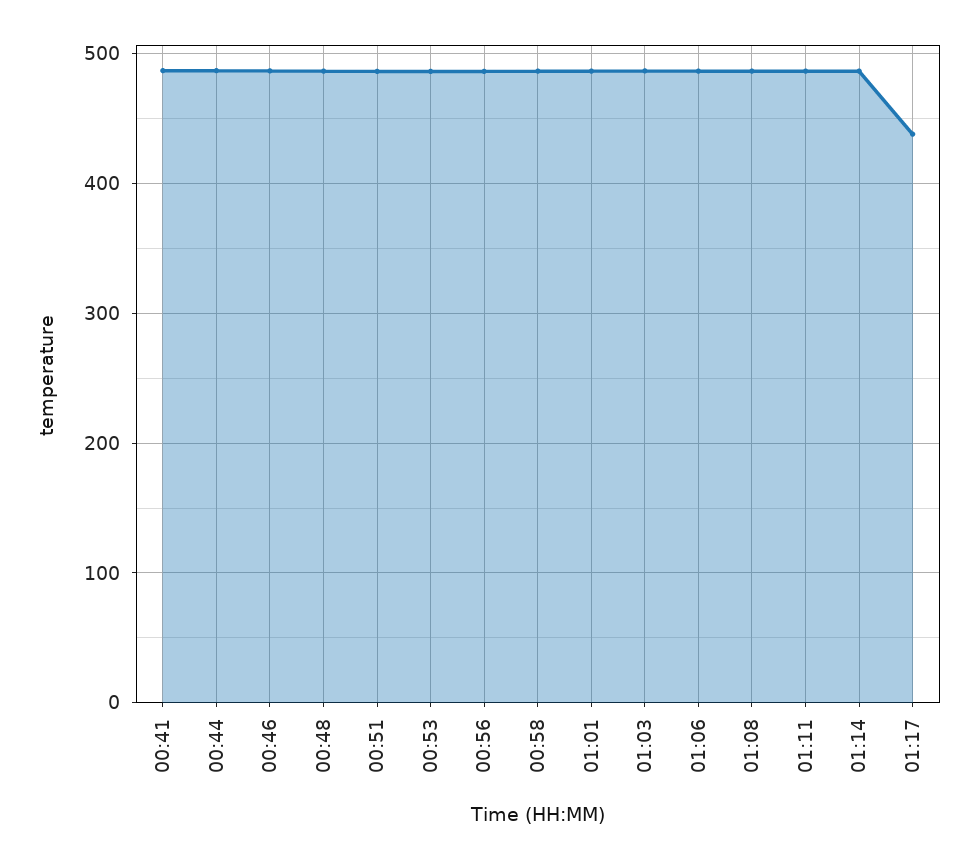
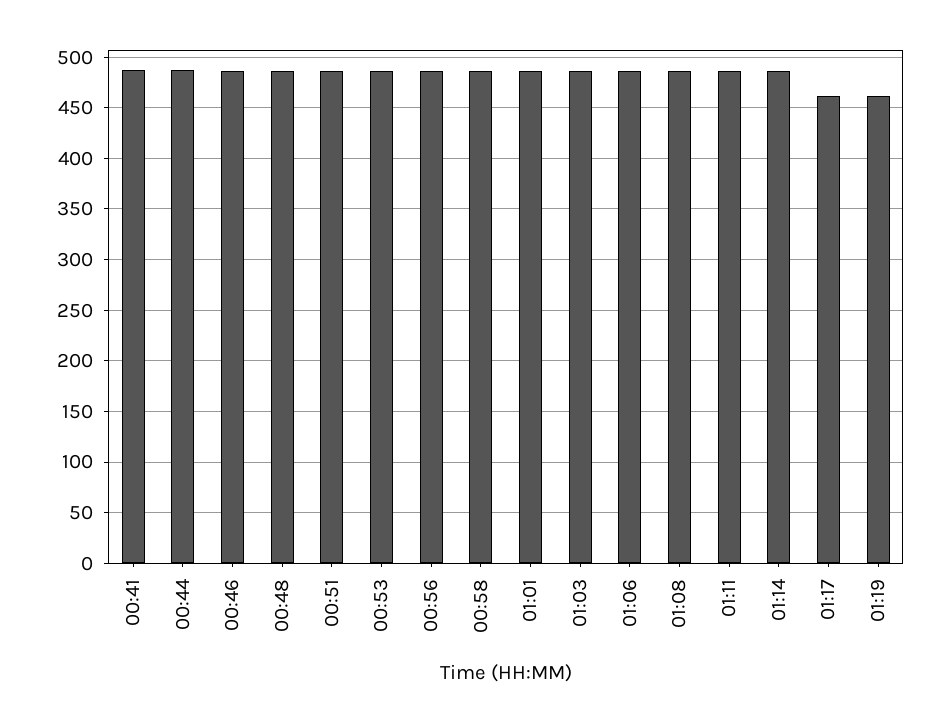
01:17: 440 -> 460
01:19: none -> 460

